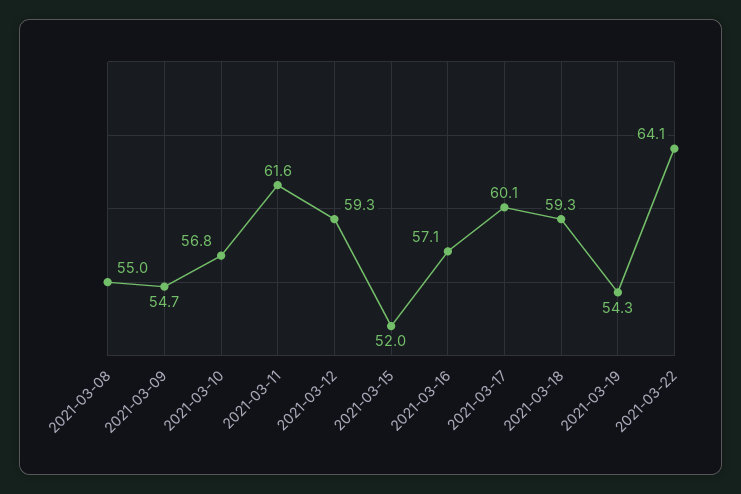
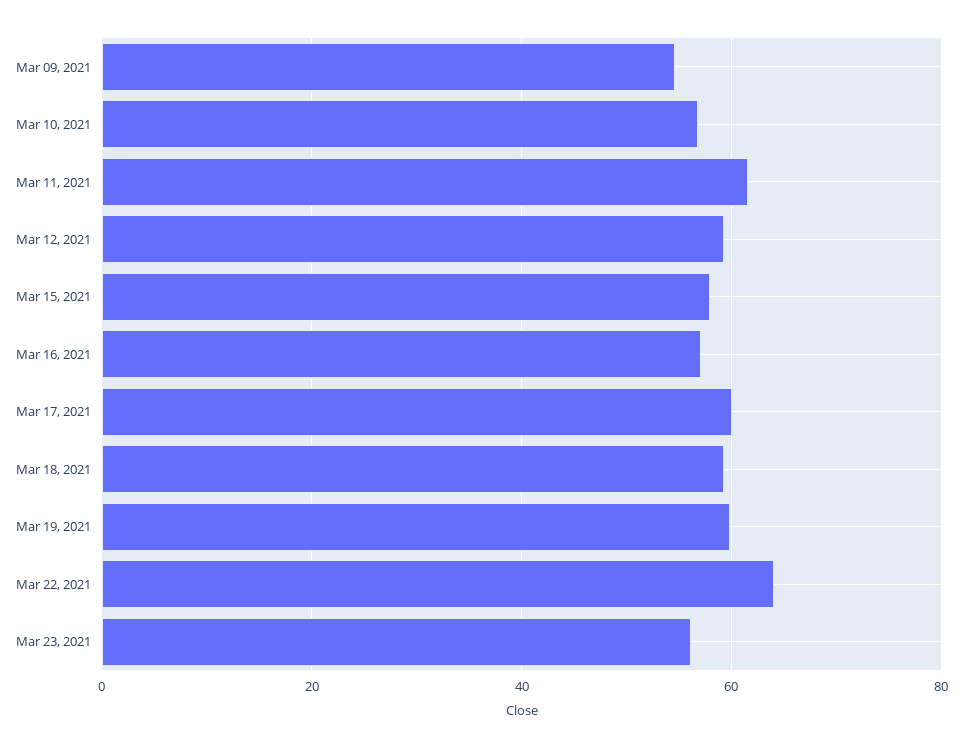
2021-03-08: 55 -> none
2021-03-15: 52 -> 58
2021-03-19: 54.3 -> 60
Mar 23, 2021: none -> 56

